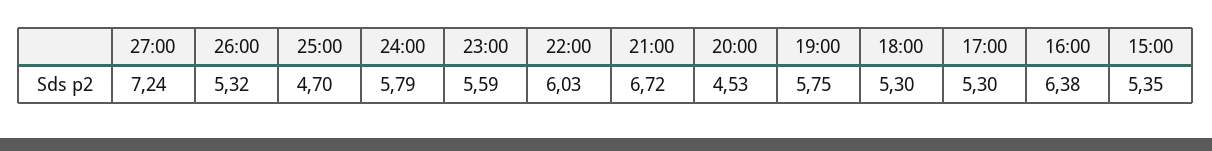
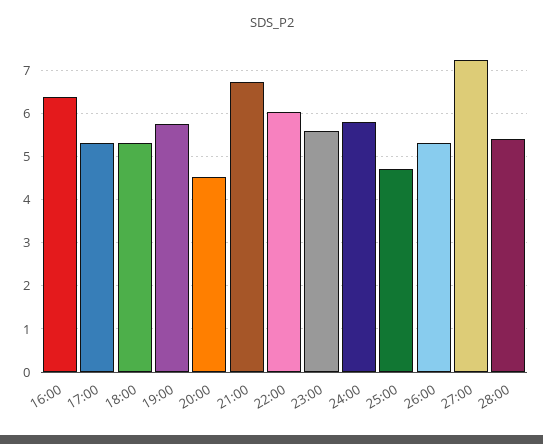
15:00: 5.35 -> none
28:00: none -> 5.4

